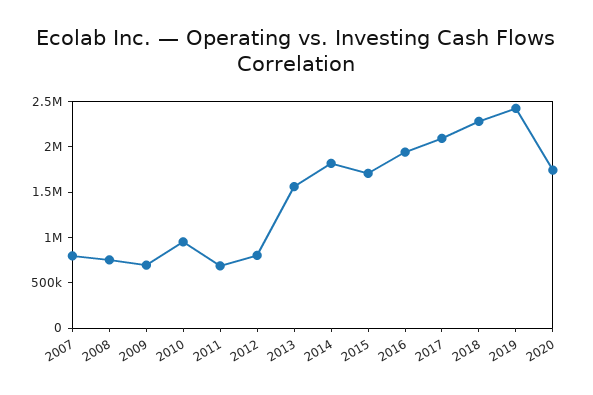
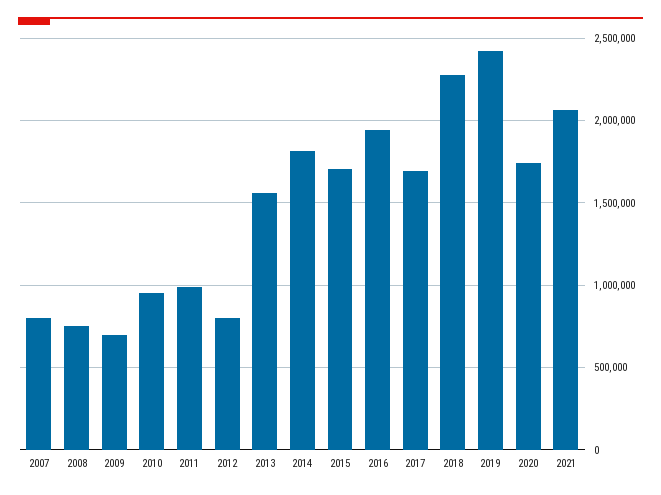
2011: 700000 -> 1000000
2017: 2100000 -> 1700000
2021: none -> 2050000

